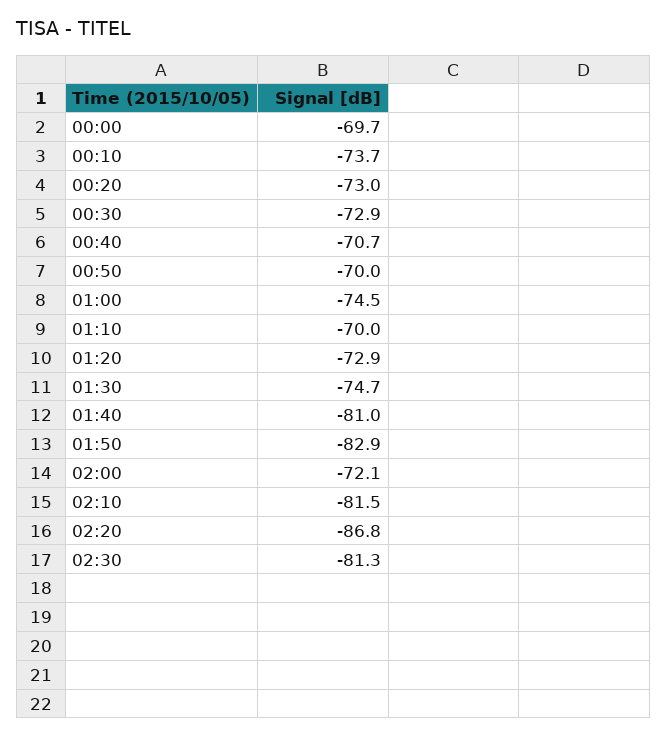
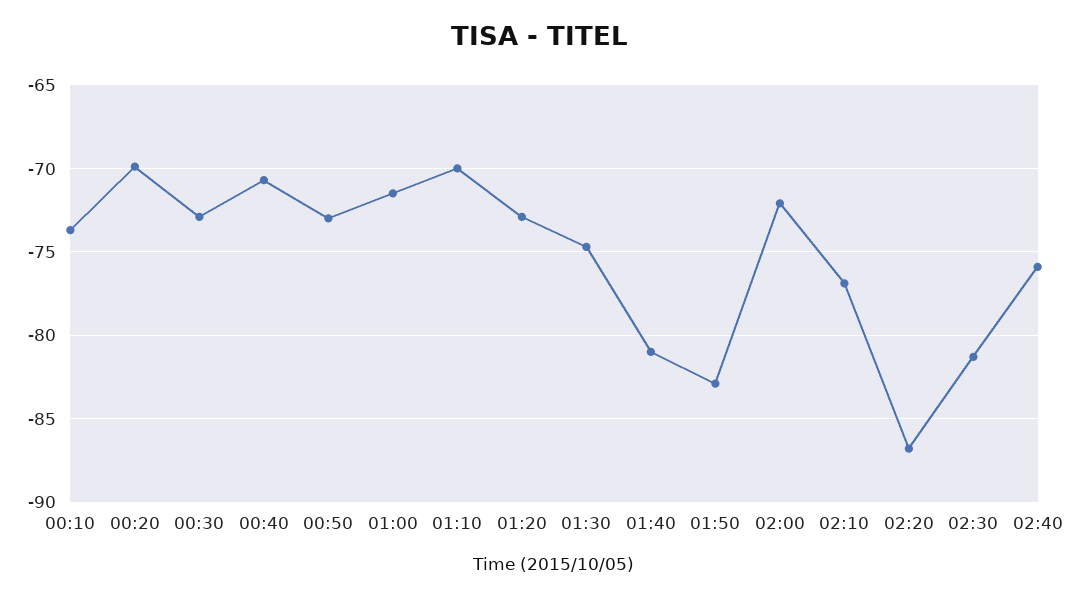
00:00: -69.7 -> none
00:20: -73 -> -70
00:50: -70 -> -73
01:00: -74.5 -> -71.5
02:10: -81.5 -> -77
02:40: none -> -76

